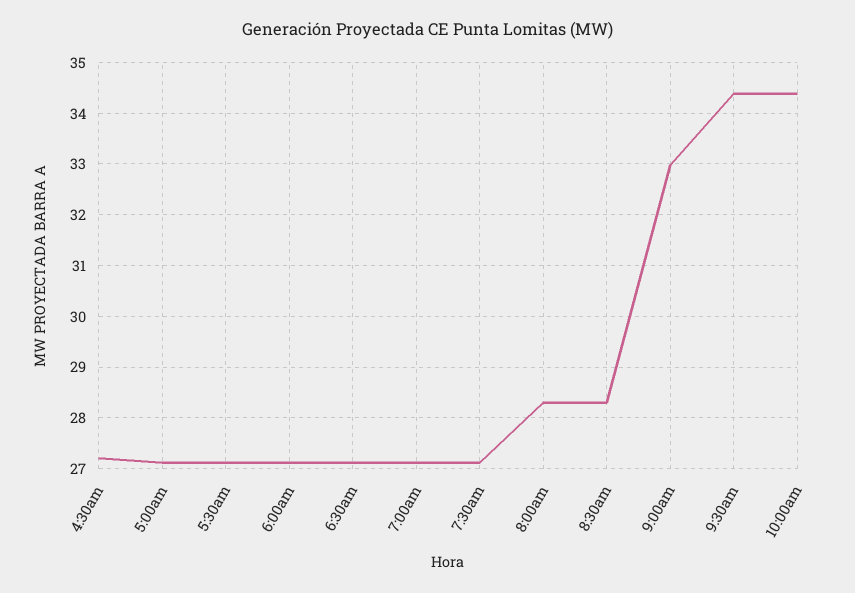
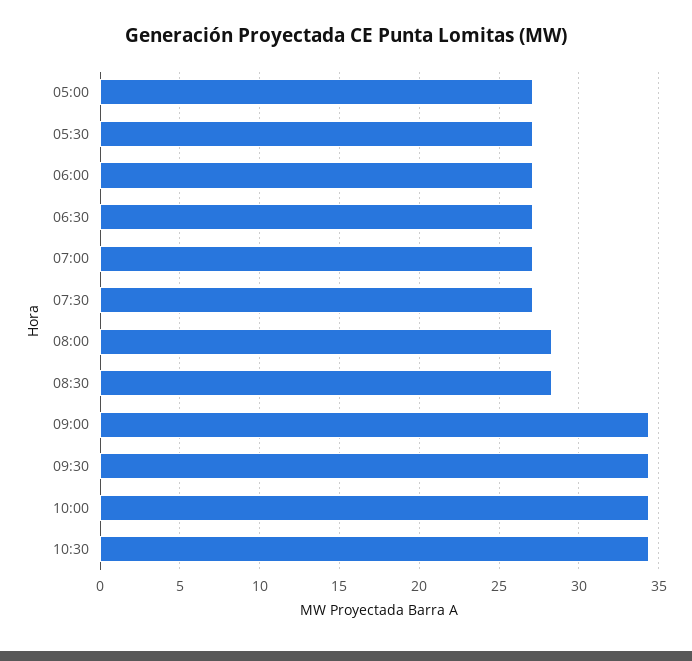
4:30am: 27.2 -> none
9:00am: 33 -> 34.5
10:30: none -> 34.5

